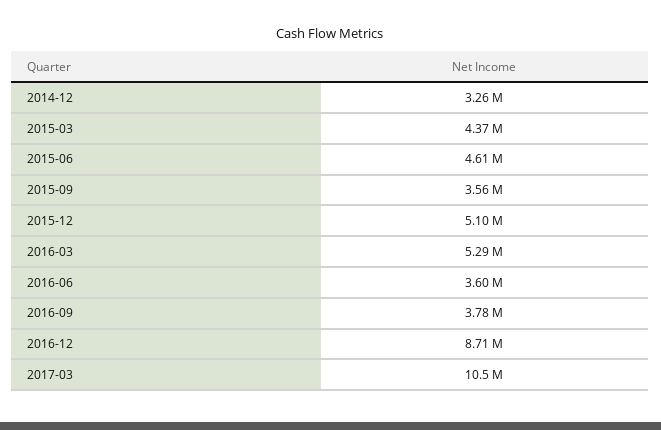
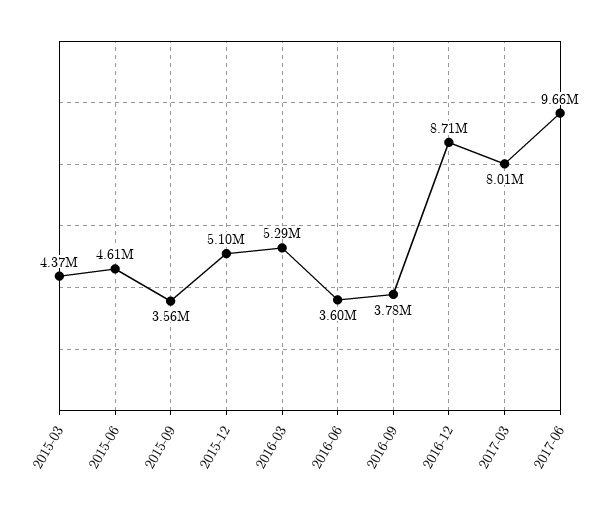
2014-12: 3260000 -> none
2017-03: 10500000 -> 8010000
2017-06: none -> 9660000

